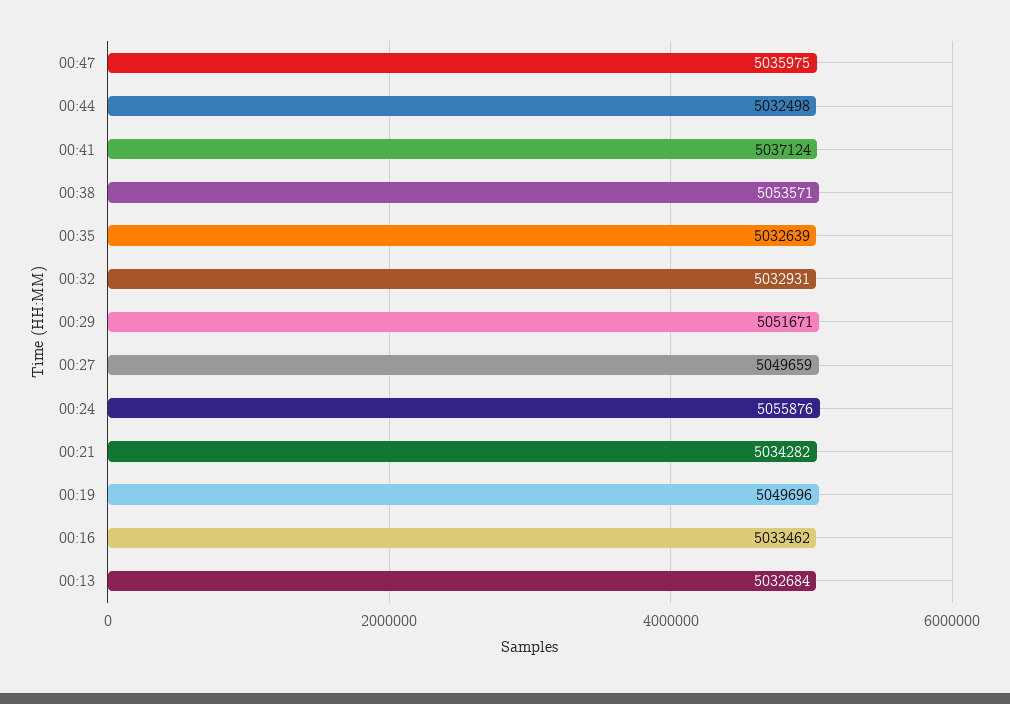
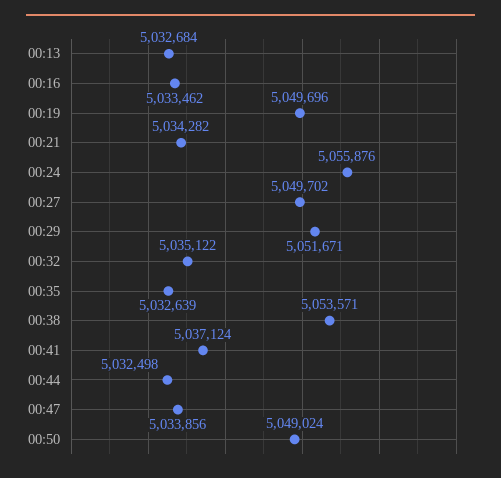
00:47: 5035975 -> 5033856
00:32: 5032931 -> 5035122
00:27: 5049659 -> 5049702
00:50: none -> 5049024

